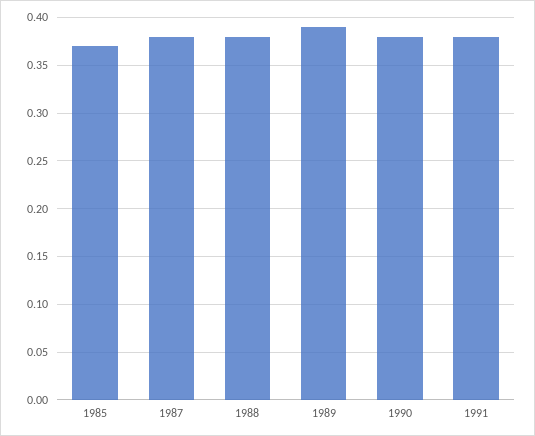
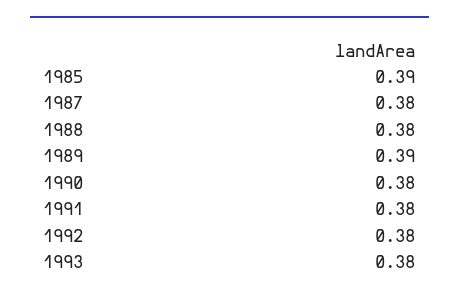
1985: 0.37 -> 0.39
1992: none -> 0.38
1993: none -> 0.38

